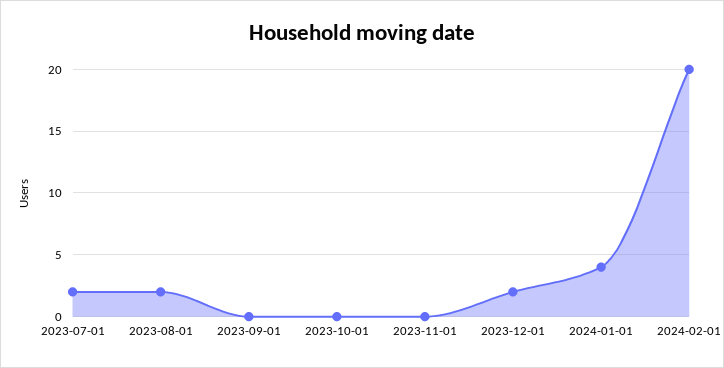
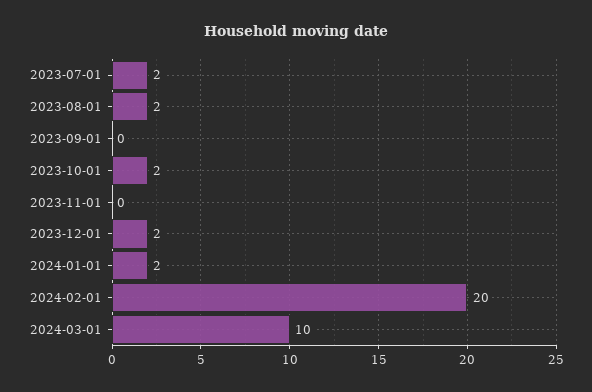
2023-10-01: 0 -> 2
2024-01-01: 4 -> 2
2024-03-01: none -> 10

